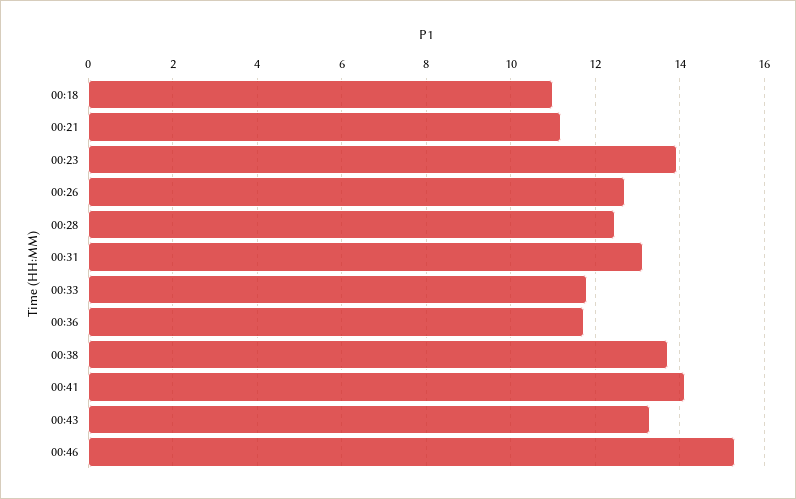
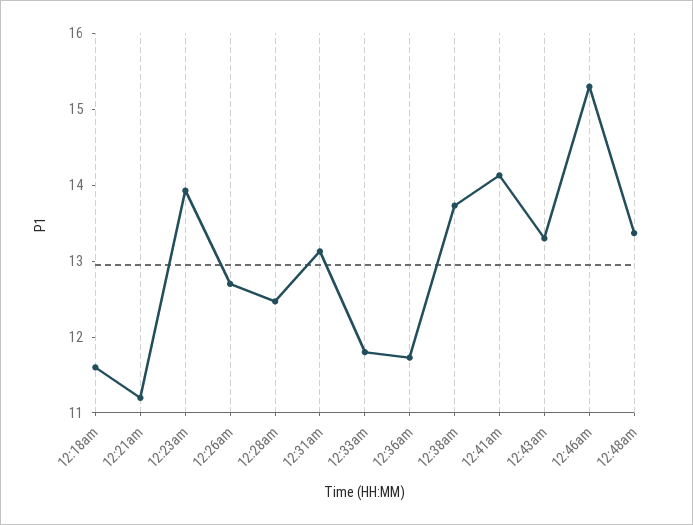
00:18: 11 -> 11.6
12:48am: none -> 13.4

